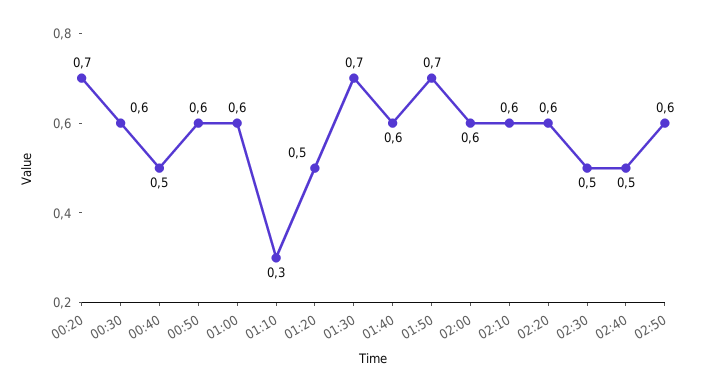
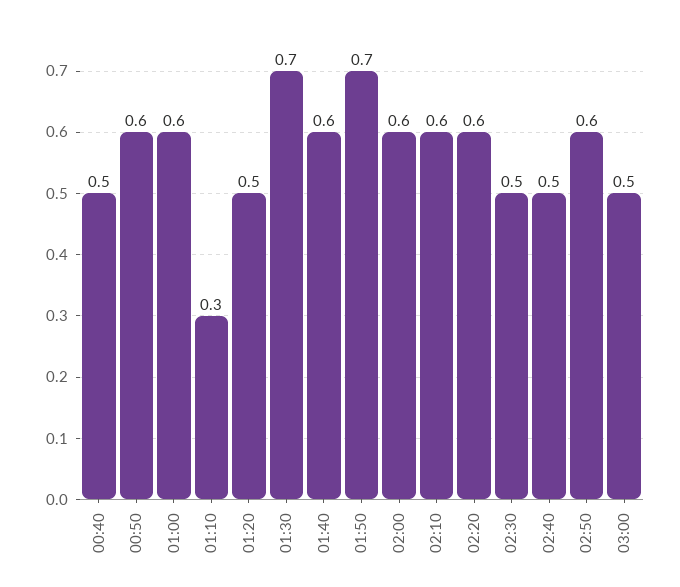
00:20: 0.7 -> none
00:30: 0.6 -> none
03:00: none -> 0.5

